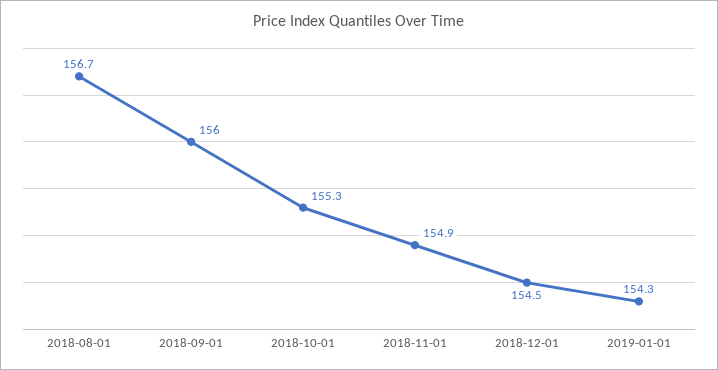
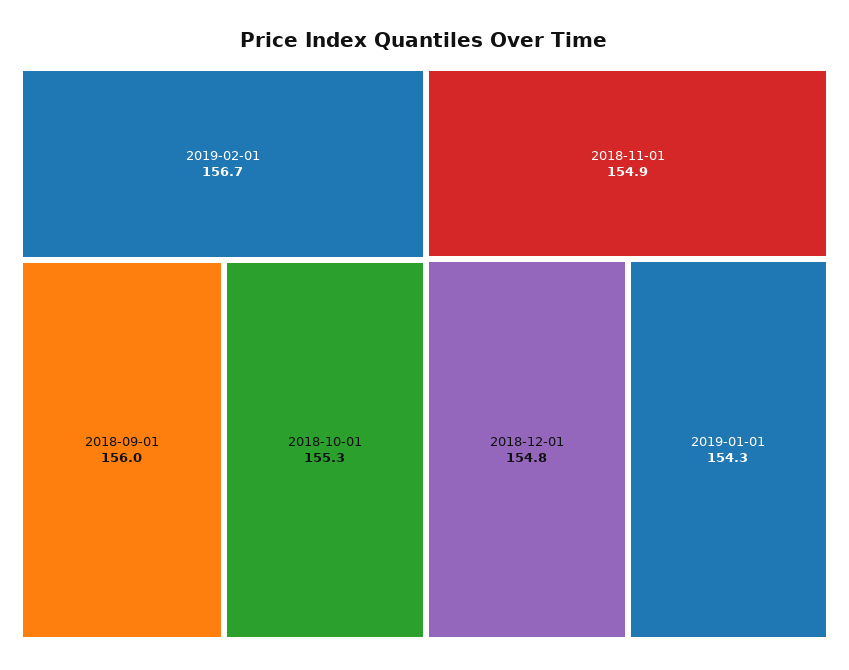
2018-08-01: 156.7 -> none
2018-12-01: 154.5 -> 154.8
2019-02-01: none -> 156.7

